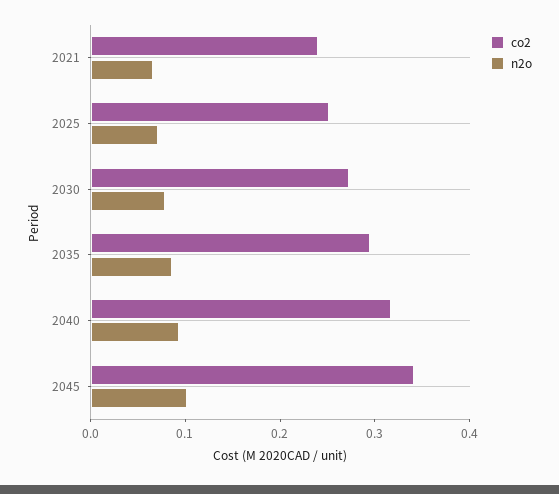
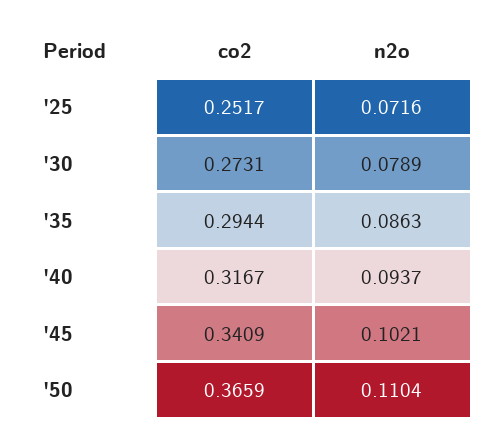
co2, 2021: 0.24 -> none
n2o, 2021: 0.06 -> none
co2, '50: none -> 0.3659
n2o, '50: none -> 0.1104

